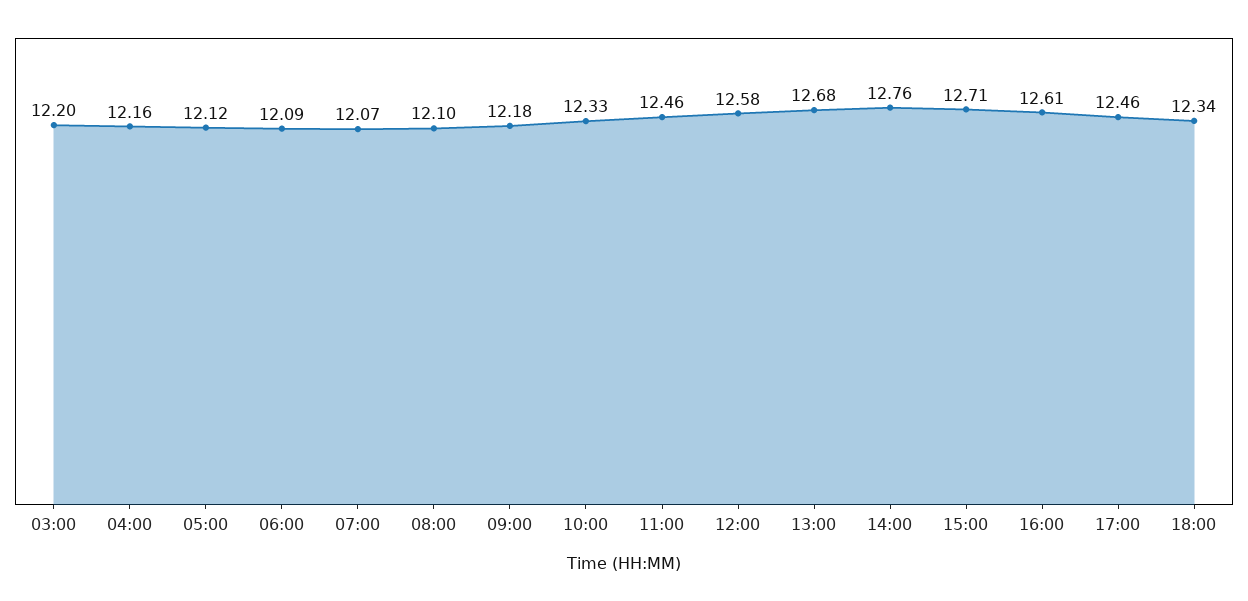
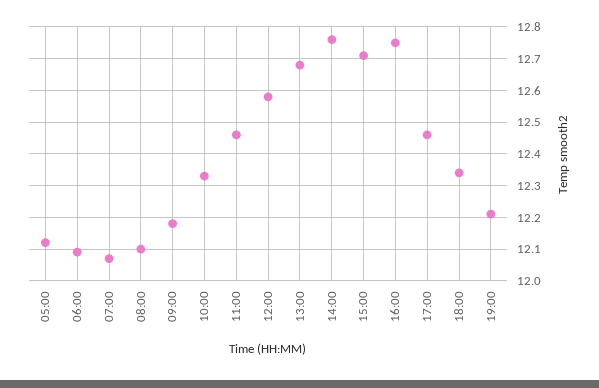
03:00: 12.2 -> none
04:00: 12.16 -> none
16:00: 12.61 -> 12.75
19:00: none -> 12.2

